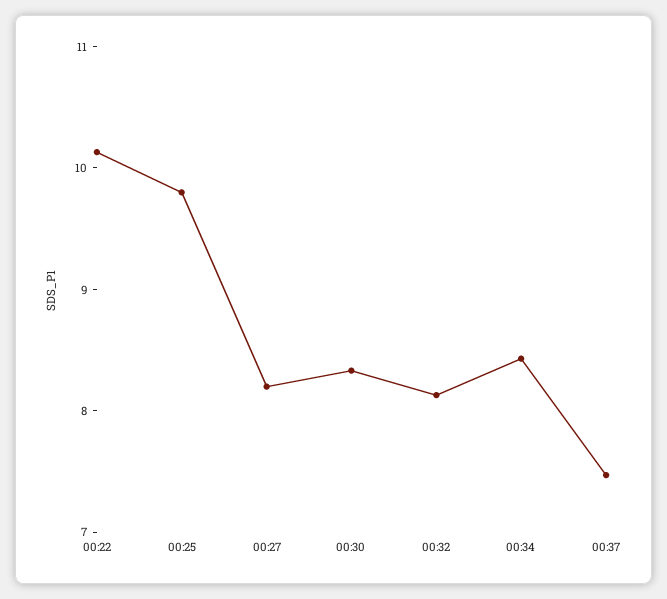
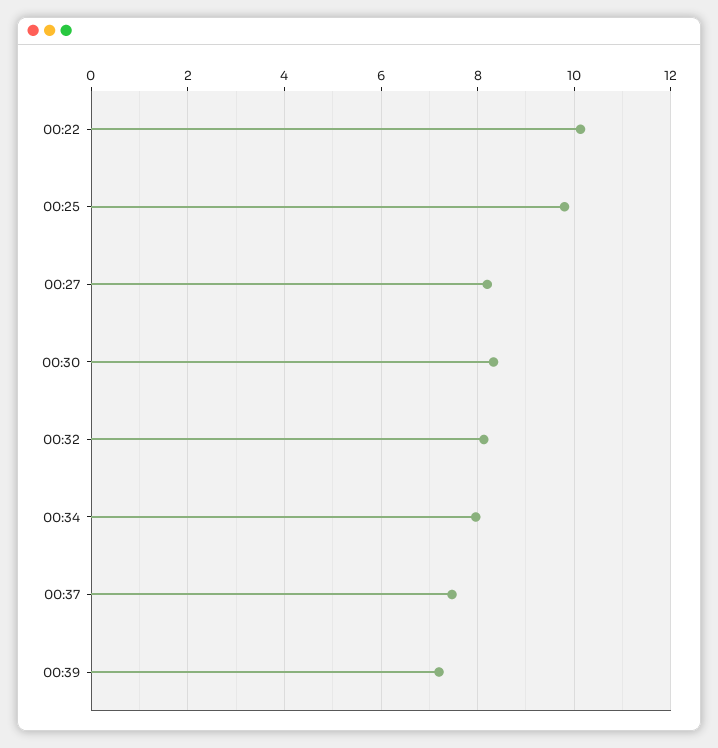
00:34: 8.4 -> 8
00:39: none -> 7.2

